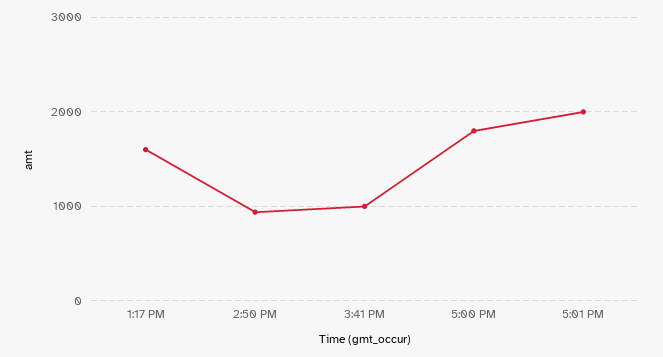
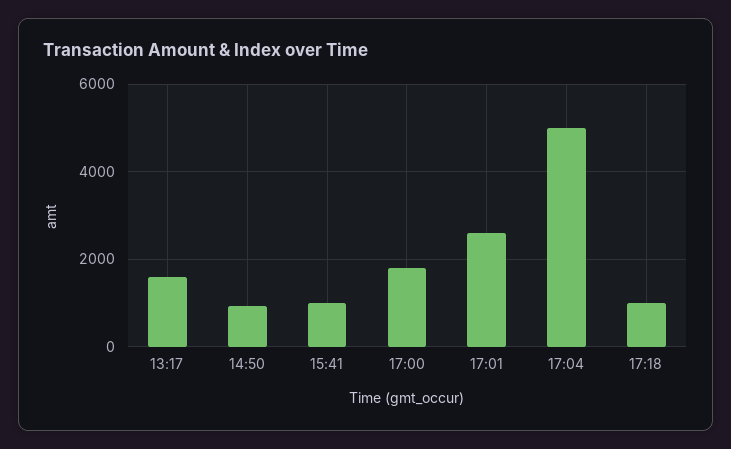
5:01 PM: 2000 -> 2600
17:04: none -> 5000
17:18: none -> 1000

